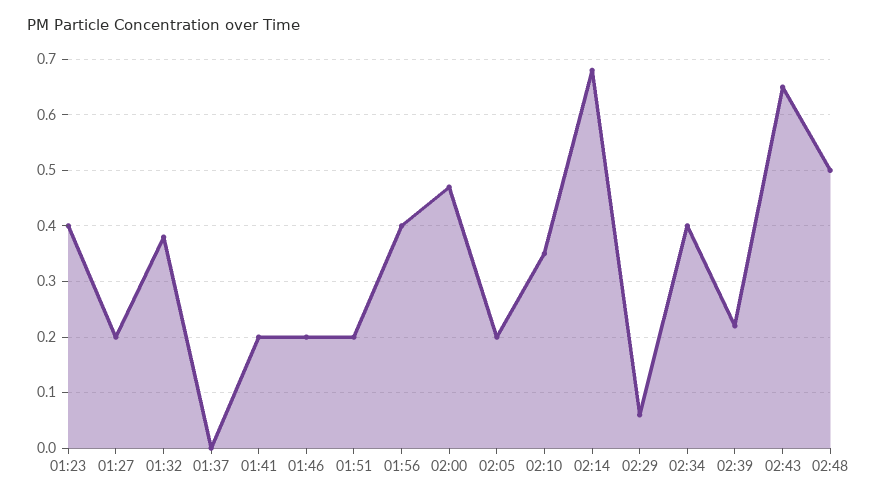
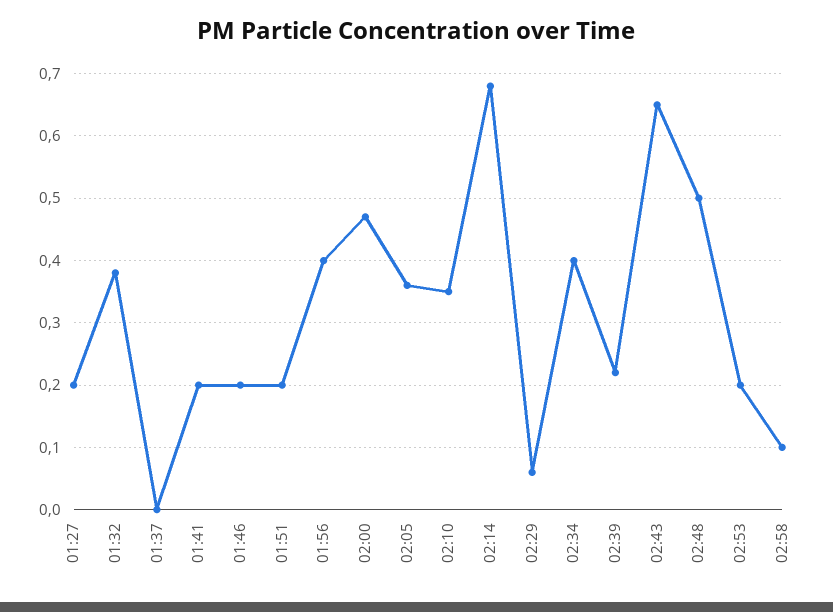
01:23: 0.4 -> none
02:05: 0.2 -> 0.36
02:53: none -> 0.2
02:58: none -> 0.1

